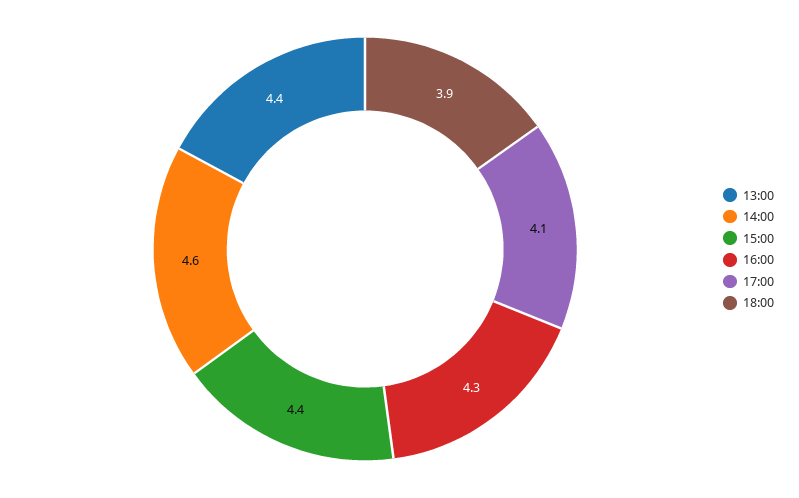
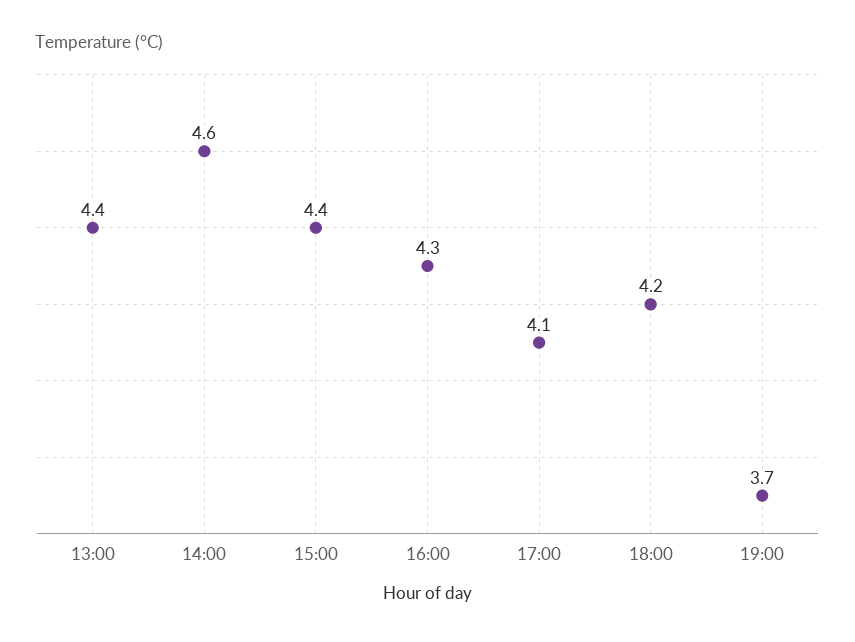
18:00: 3.9 -> 4.2
19:00: none -> 3.7

